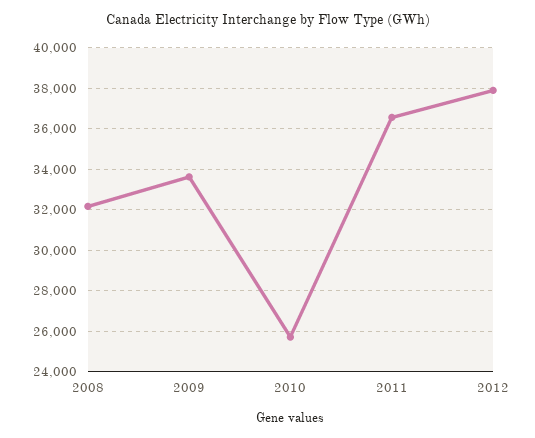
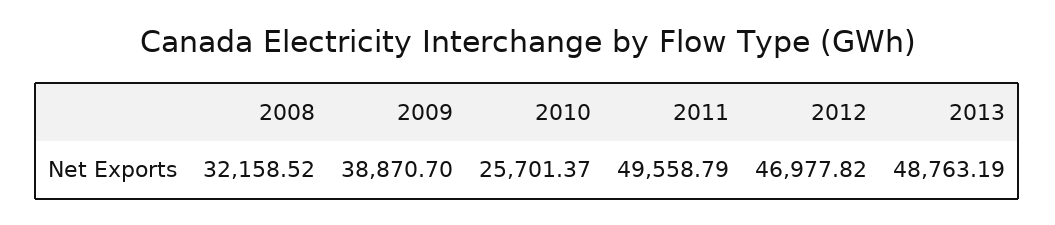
2009: 33500 -> 38870.7
2011: 36500 -> 49558.79
2012: 38000 -> 46977.82
2013: none -> 48763.19

